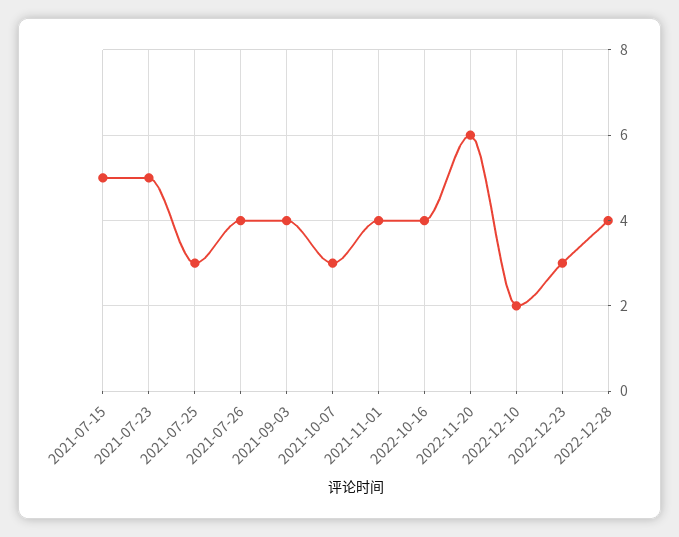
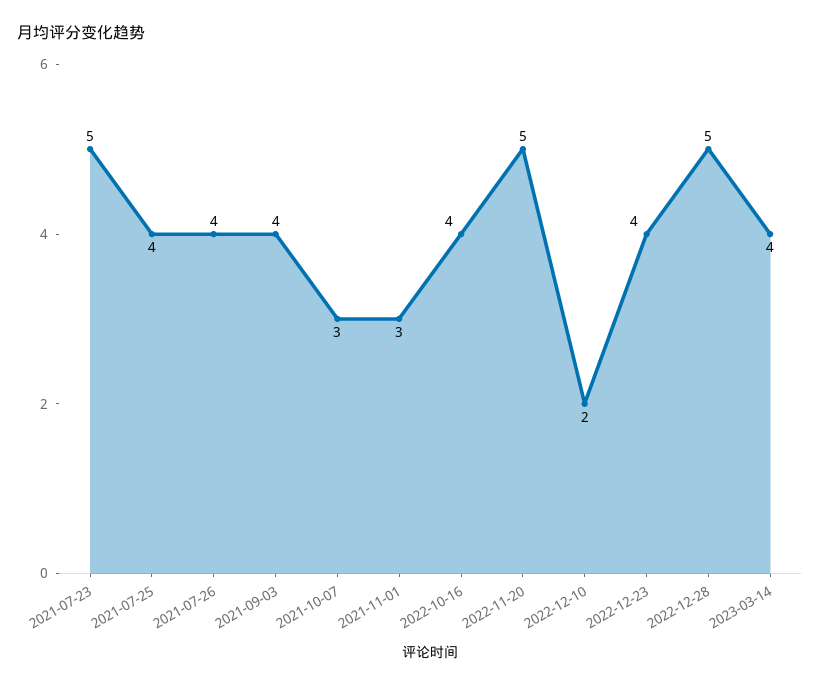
2021-07-15: 5 -> none
2021-07-25: 3 -> 4
2021-11-01: 4 -> 3
2022-11-20: 6 -> 5
2022-12-23: 3 -> 4
2022-12-28: 4 -> 5
2023-03-14: none -> 4

